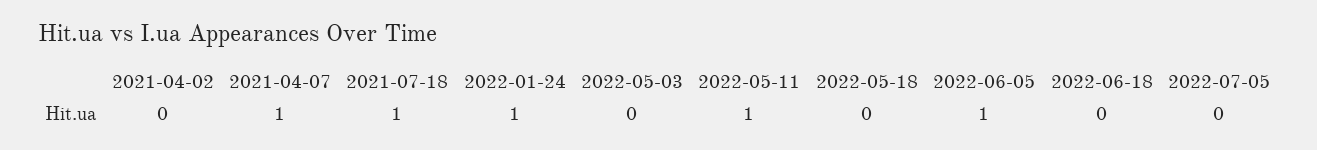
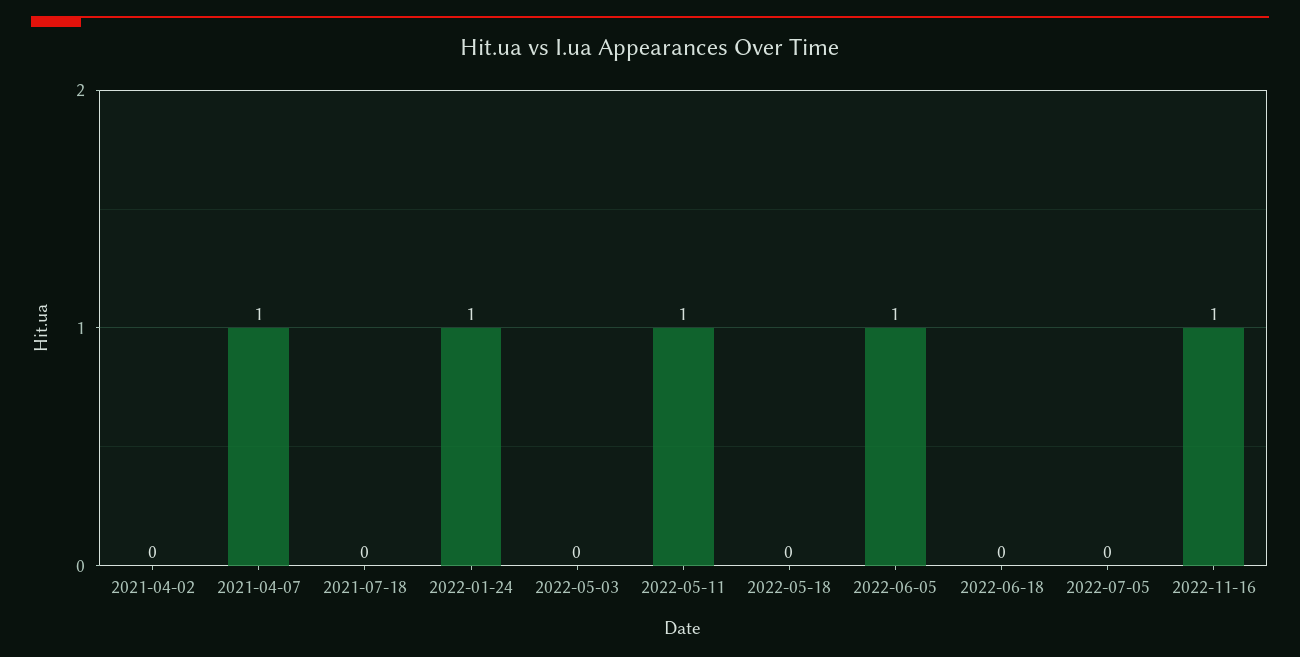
2021-07-18: 1 -> 0
2022-11-16: none -> 1

